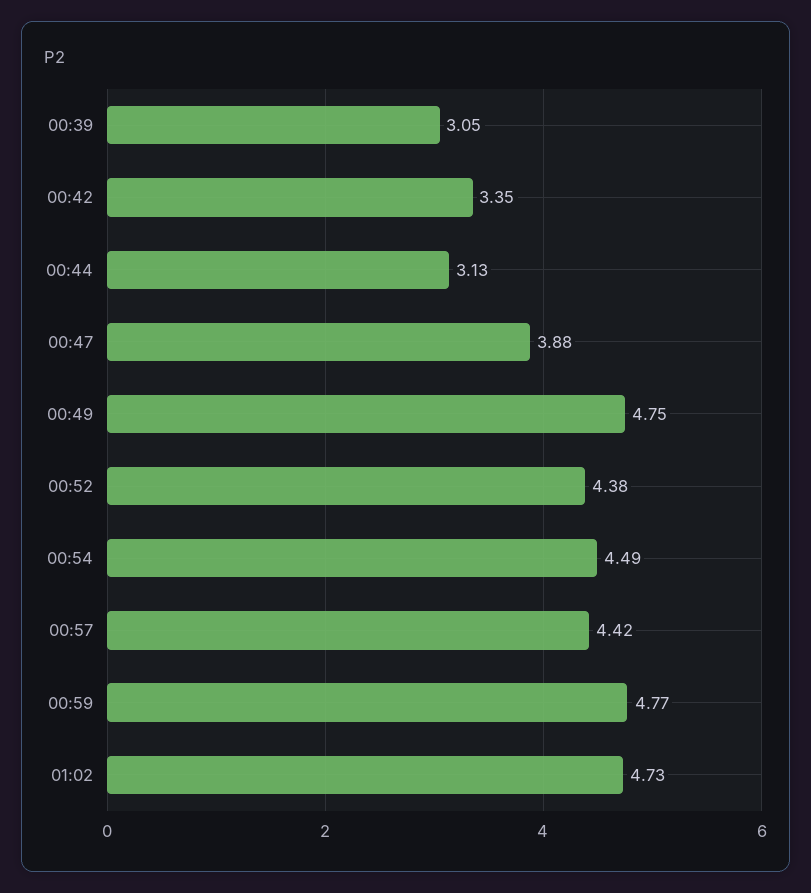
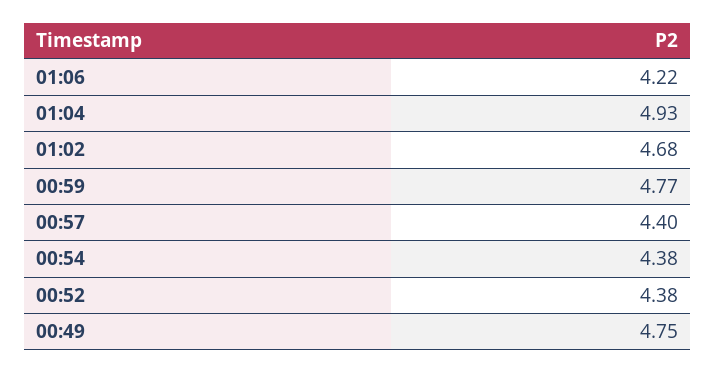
00:39: 3.05 -> none
00:42: 3.35 -> none
00:44: 3.13 -> none
00:47: 3.88 -> none
00:54: 4.49 -> 4.38
00:57: 4.42 -> 4.4
01:02: 4.73 -> 4.68
01:06: none -> 4.22
01:04: none -> 4.93

